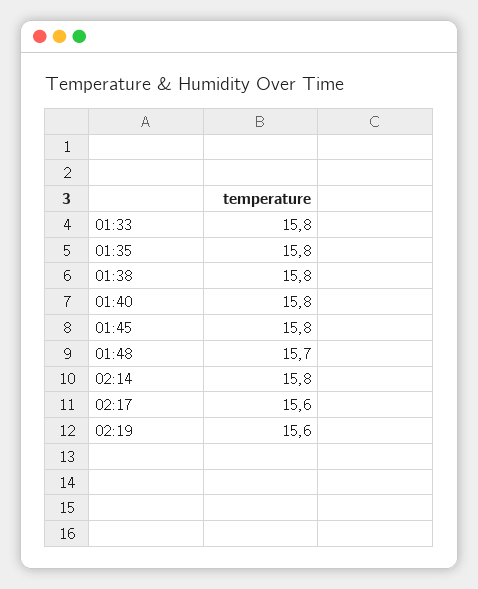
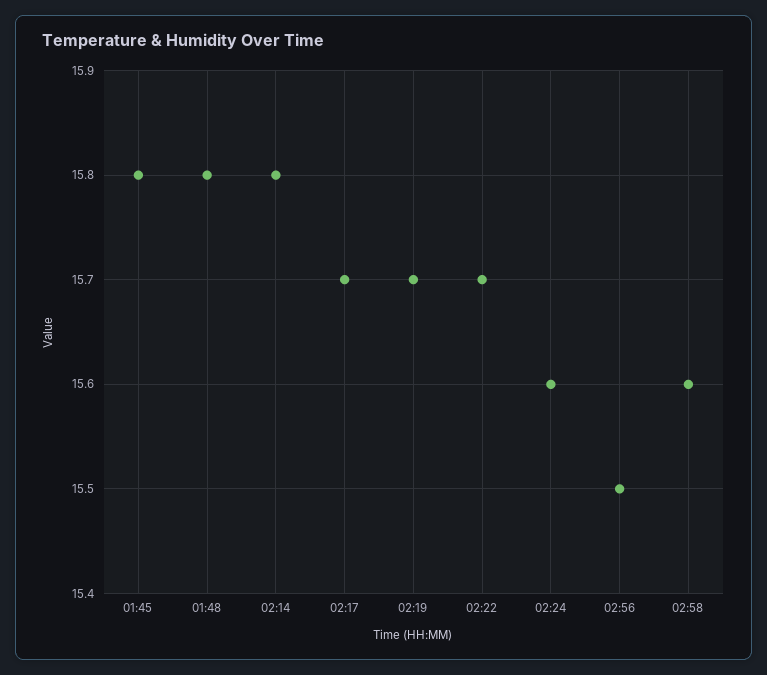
01:33: 15.8 -> none
01:35: 15.8 -> none
01:38: 15.8 -> none
01:40: 15.8 -> none
01:48: 15.7 -> 15.8
02:17: 15.6 -> 15.7
02:19: 15.6 -> 15.7
02:22: none -> 15.7
02:24: none -> 15.6
02:56: none -> 15.5
02:58: none -> 15.6

